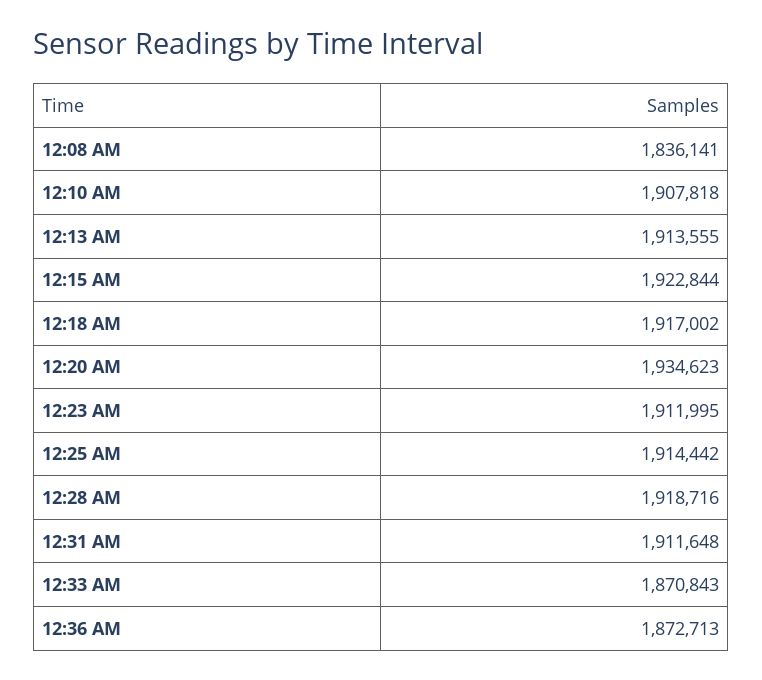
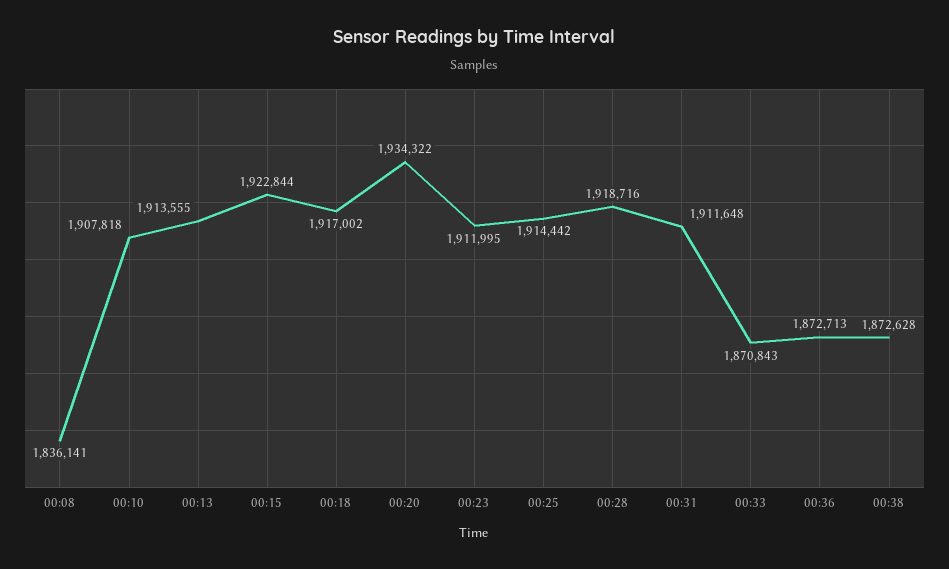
12:20 AM: 1934623 -> 1934322
00:38: none -> 1872628

